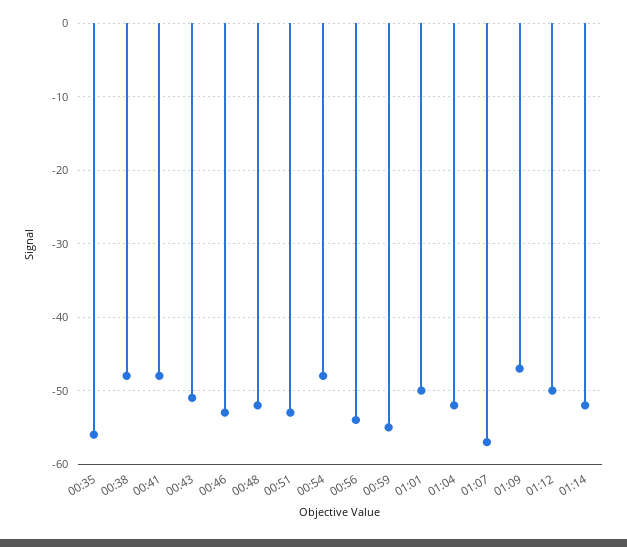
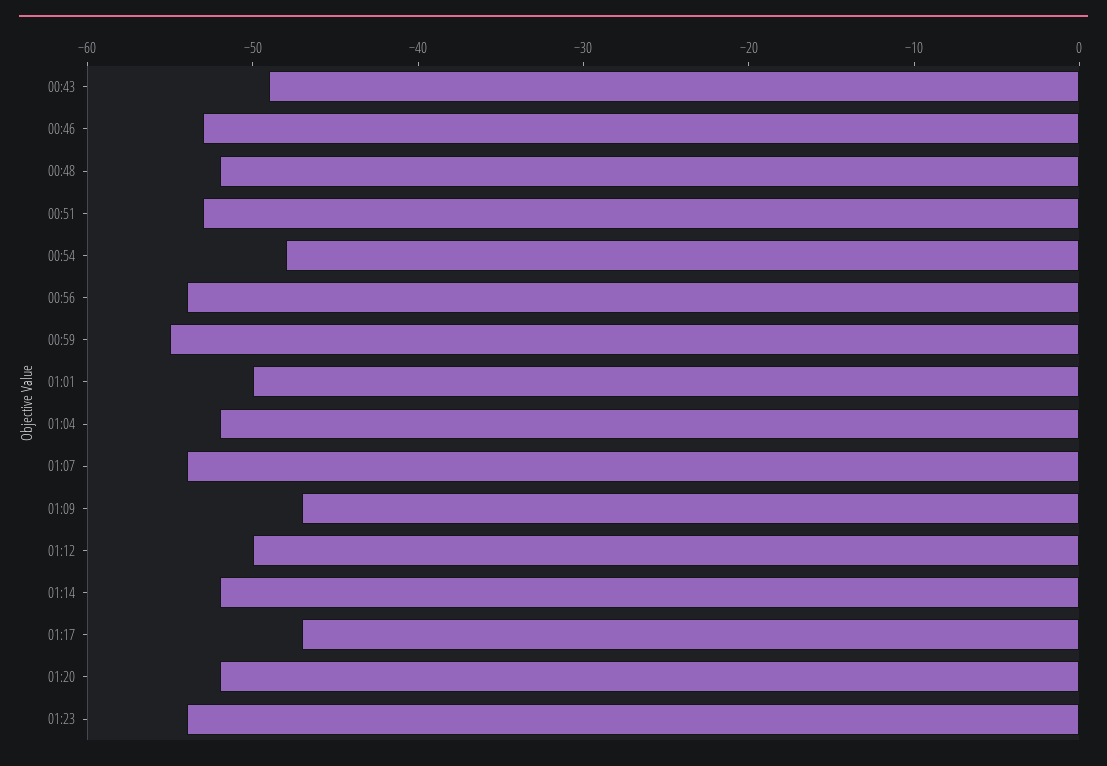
00:35: -56 -> none
00:38: -48 -> none
00:41: -48 -> none
00:43: -51 -> -49
01:07: -57 -> -54
01:17: none -> -47
01:20: none -> -52
01:23: none -> -54

